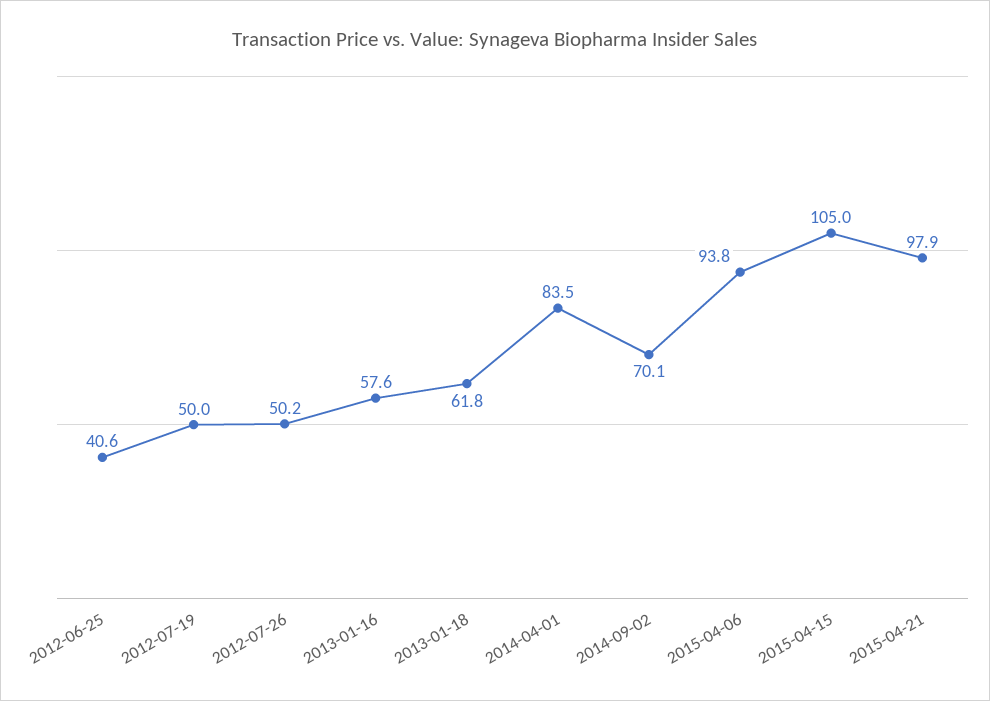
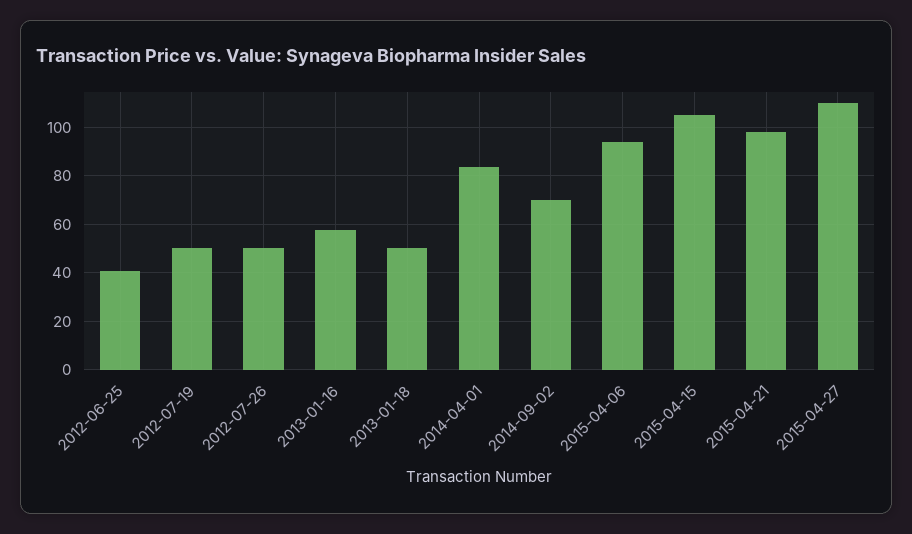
2013-01-18: 61.8 -> 50
2015-04-27: none -> 110

